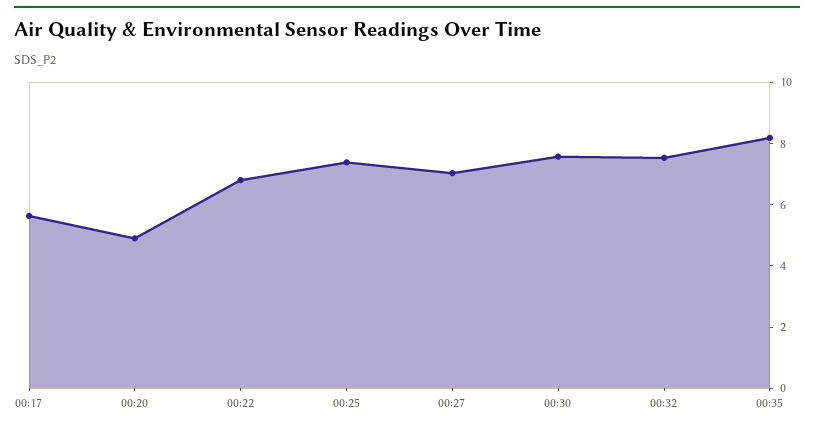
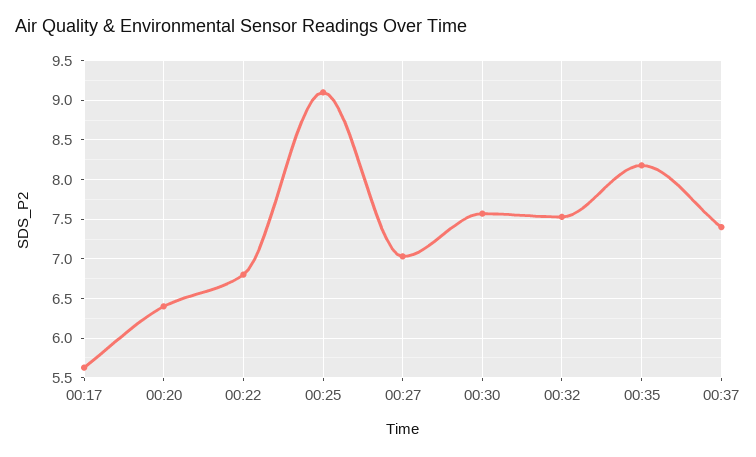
00:20: 5 -> 6.4
00:25: 7.5 -> 9.1
00:37: none -> 7.4

